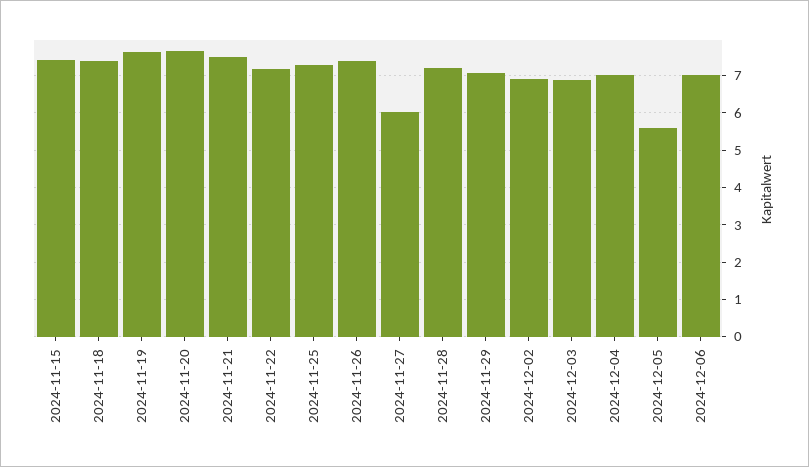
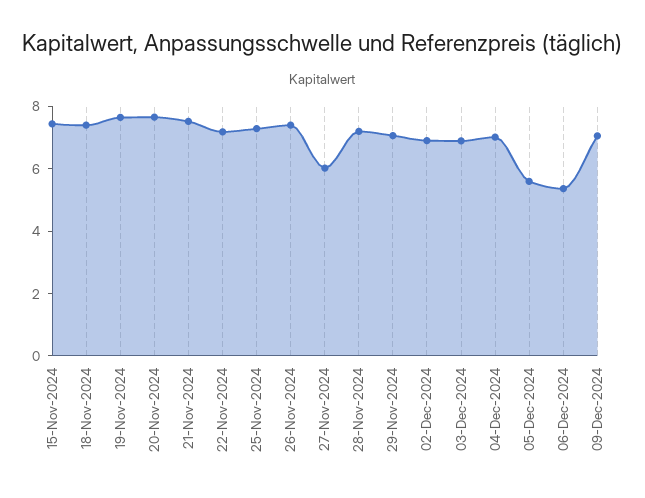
2024-12-06: 7 -> 5.5
09-Dec-2024: none -> 7

